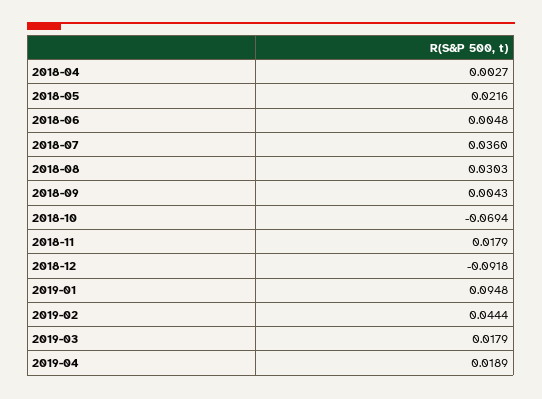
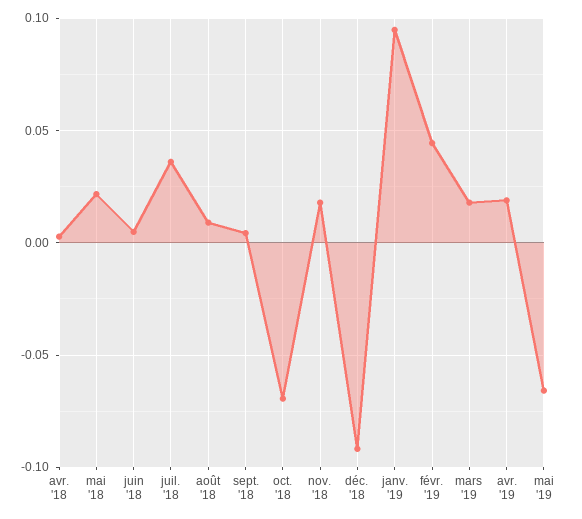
2018-08: 0.0303 -> 0.01
mai '19: none -> -0.065

